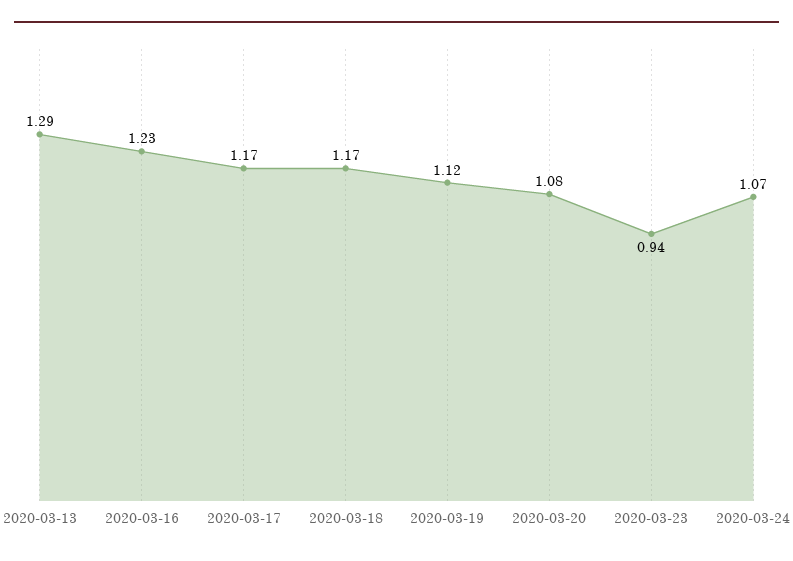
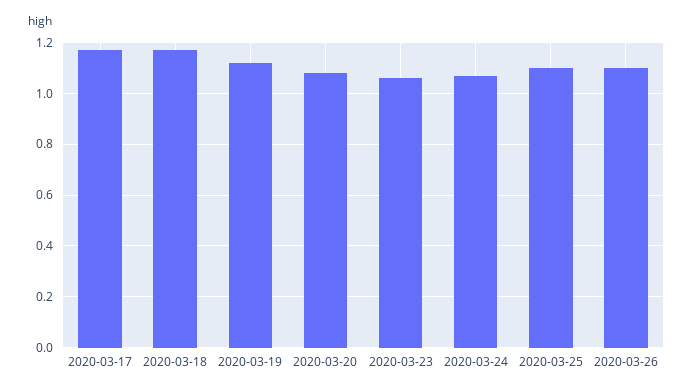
2020-03-13: 1.29 -> none
2020-03-16: 1.23 -> none
2020-03-23: 0.94 -> 1.05
2020-03-25: none -> 1.1
2020-03-26: none -> 1.1

